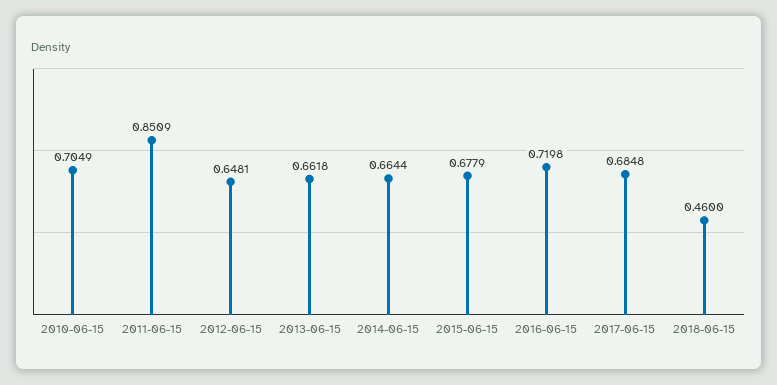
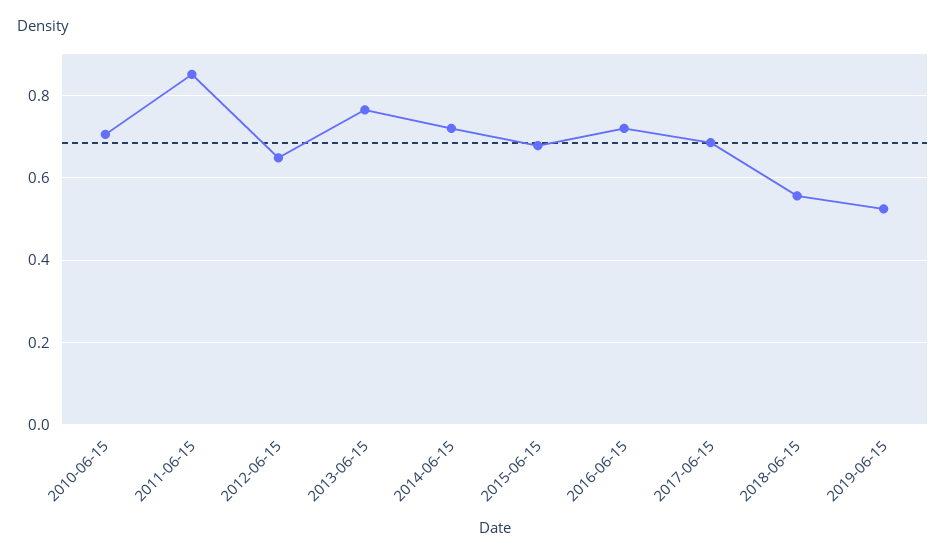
2013-06-15: 0.6618 -> 0.76
2014-06-15: 0.6644 -> 0.72
2018-06-15: 0.46 -> 0.56
2019-06-15: none -> 0.52

